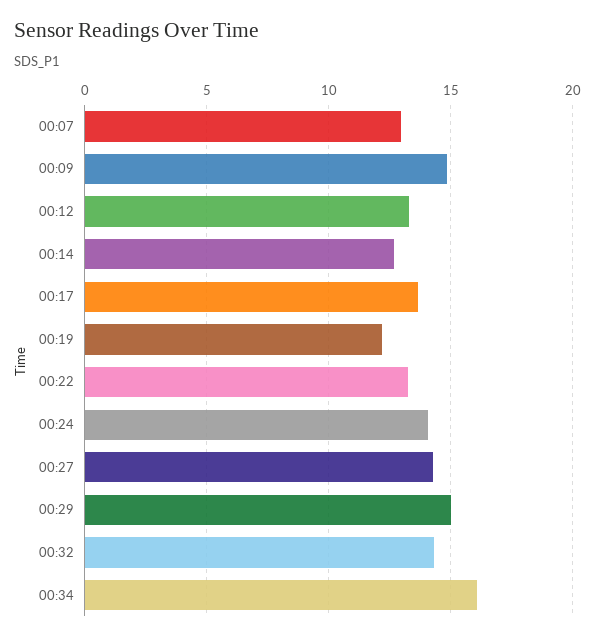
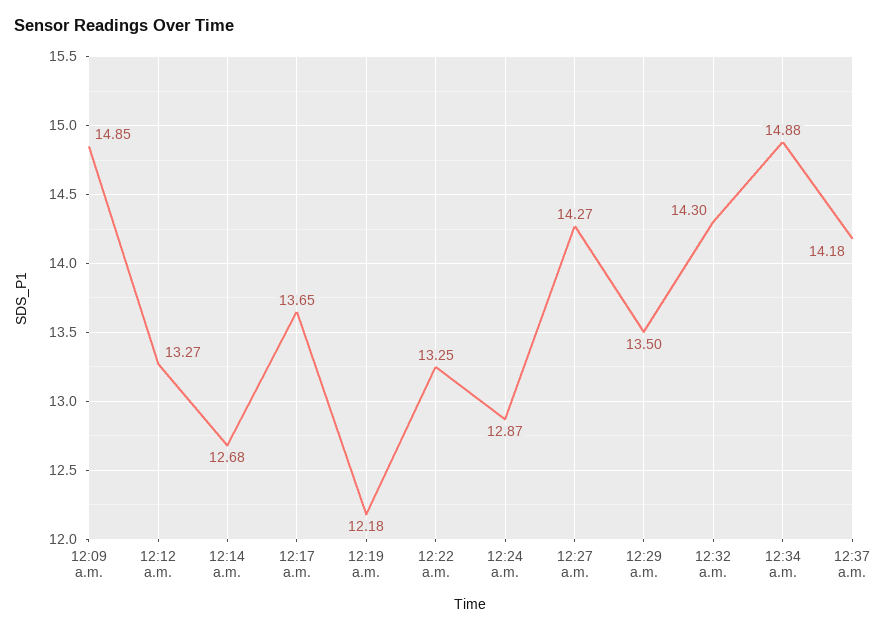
00:07: 13 -> none
00:24: 14 -> 12.87
00:29: 15 -> 13.5
00:34: 16 -> 14.88
12:37 a.m.: none -> 14.18

